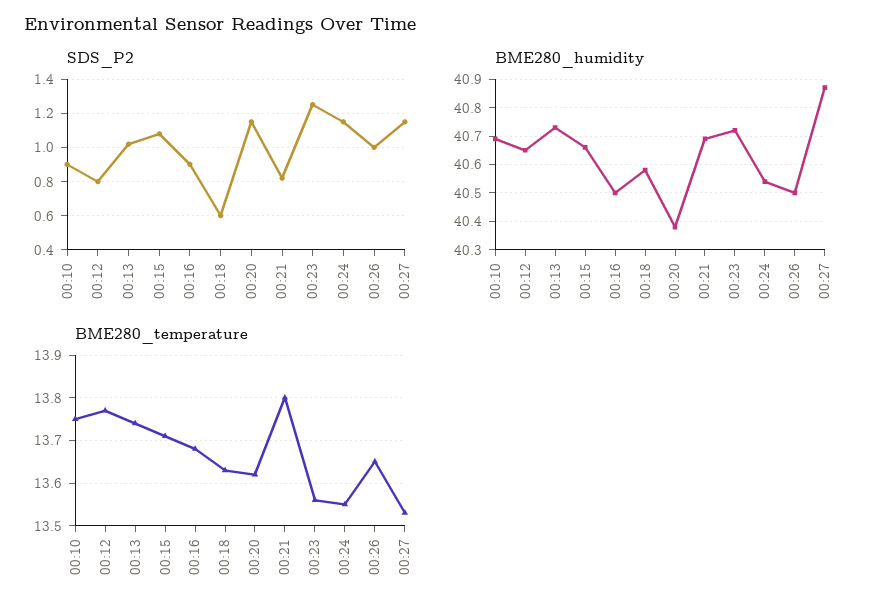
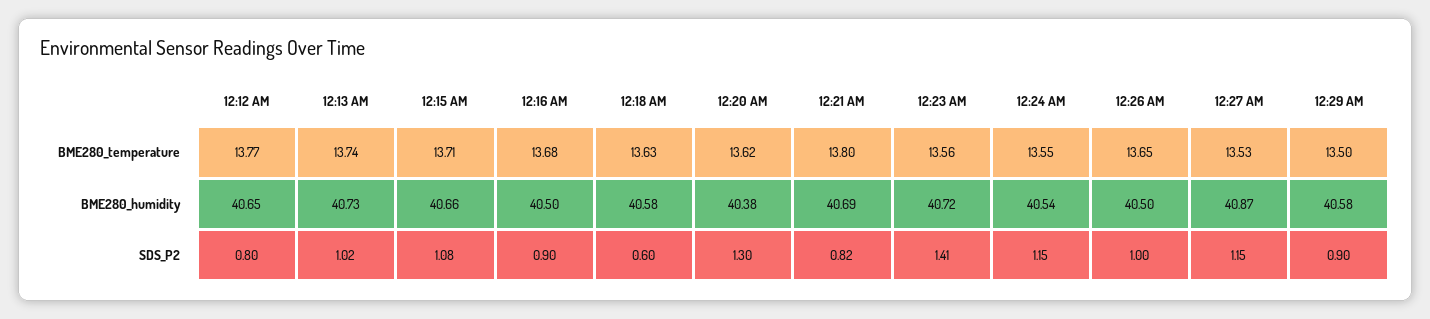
SDS_P2, 00:10: 0.9 -> none
SDS_P2, 00:20: 1.15 -> 1.3
SDS_P2, 00:23: 1.25 -> 1.41
BME280_humidity, 00:10: 40.7 -> none
BME280_temperature, 00:10: 13.75 -> none
BME280_temperature, 12:29 AM: none -> 13.5
BME280_humidity, 12:29 AM: none -> 40.58
SDS_P2, 12:29 AM: none -> 0.9

